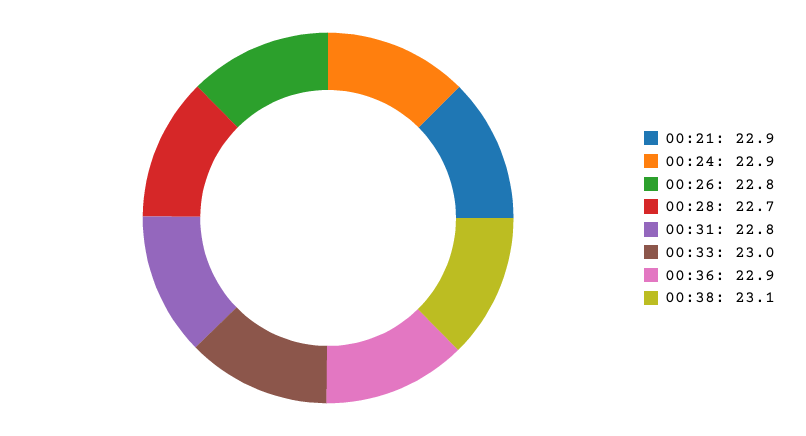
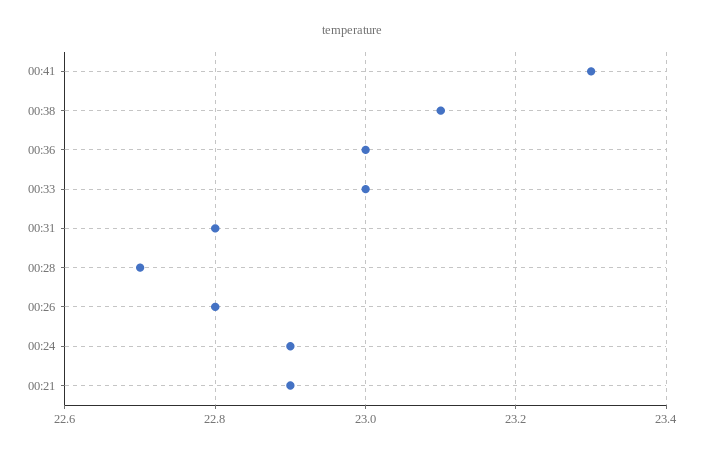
00:36: 22.9 -> 23
00:41: none -> 23.3

